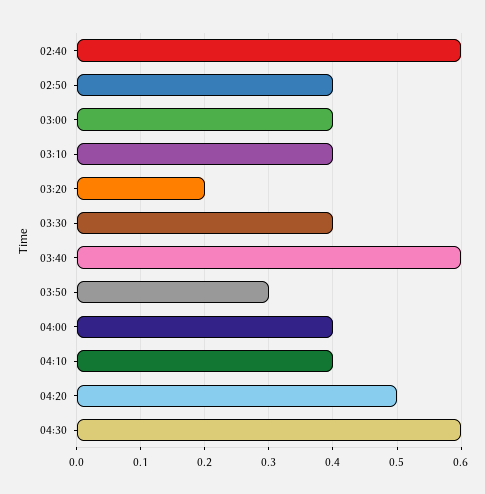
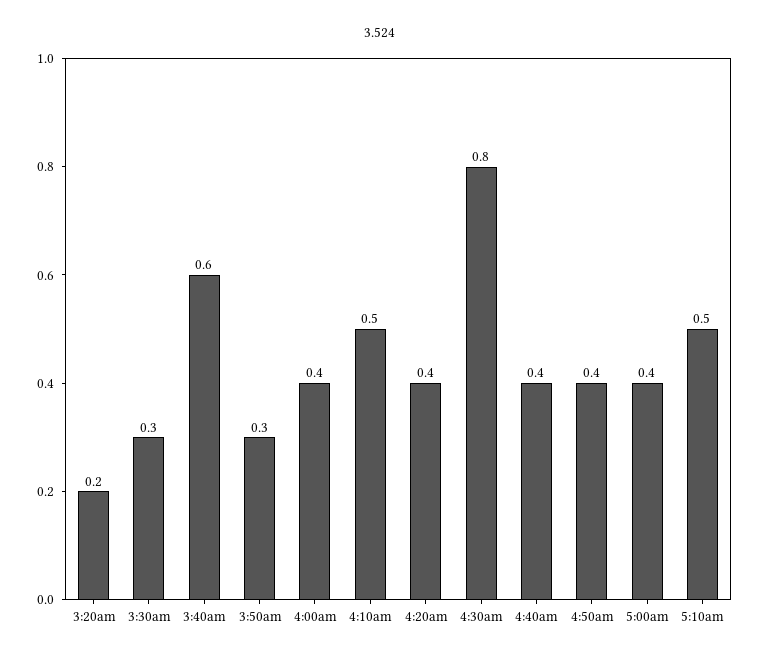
02:40: 0.6 -> none
02:50: 0.4 -> none
03:00: 0.4 -> none
03:10: 0.4 -> none
03:30: 0.4 -> 0.3
04:10: 0.4 -> 0.5
04:20: 0.5 -> 0.4
04:30: 0.6 -> 0.8
4:40am: none -> 0.4
4:50am: none -> 0.4
5:00am: none -> 0.4
5:10am: none -> 0.5

